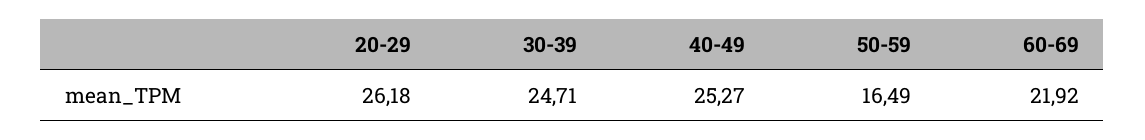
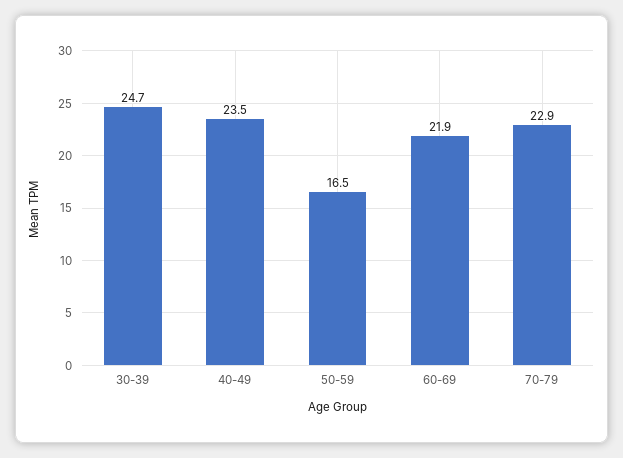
20-29: 26.18 -> none
40-49: 25.27 -> 23.5
70-79: none -> 22.9

